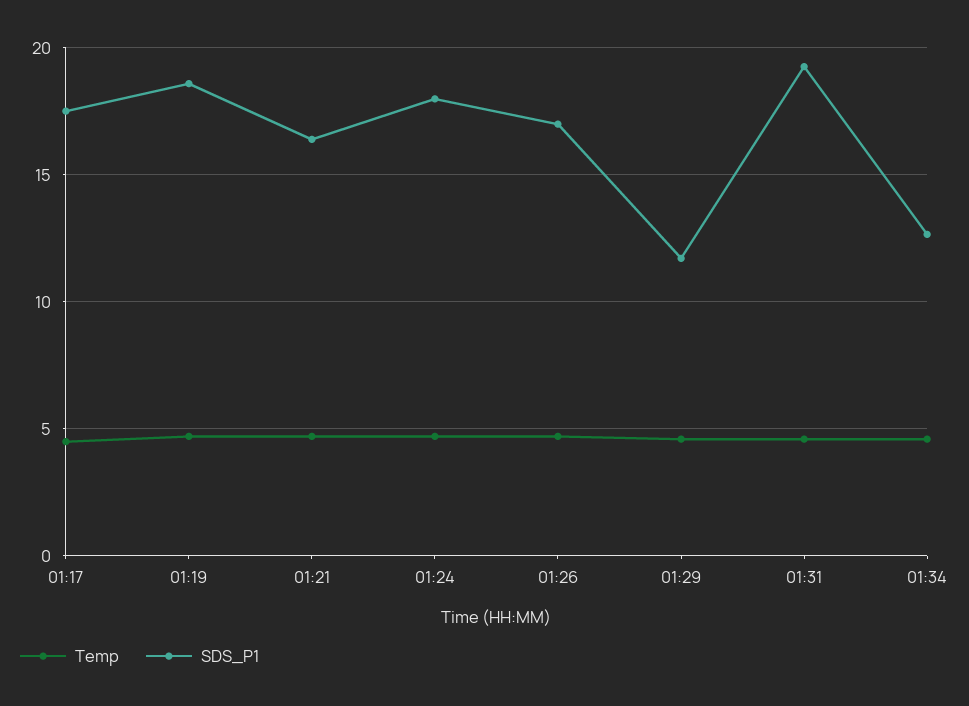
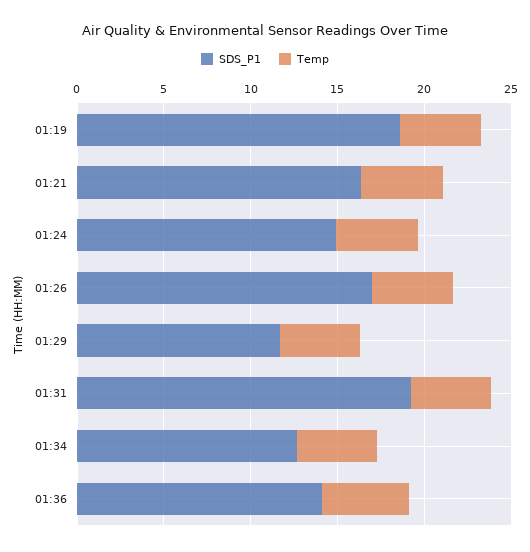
Temp, 01:17: 4.5 -> none
SDS_P1, 01:17: 17.5 -> none
SDS_P1, 01:24: 18 -> 15
SDS_P1, 01:36: none -> 14
Temp, 01:36: none -> 5

